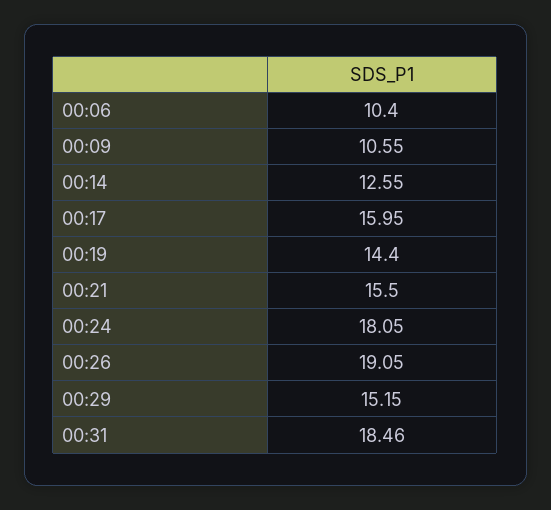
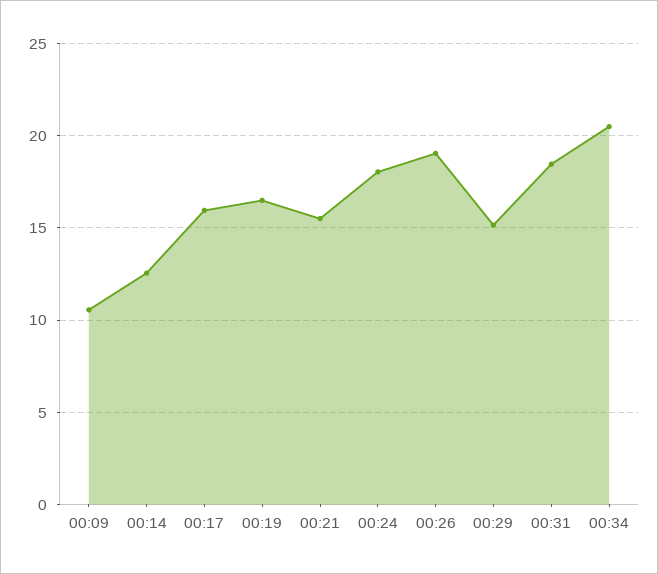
00:06: 10.4 -> none
00:19: 14.4 -> 16.5
00:34: none -> 20.5

